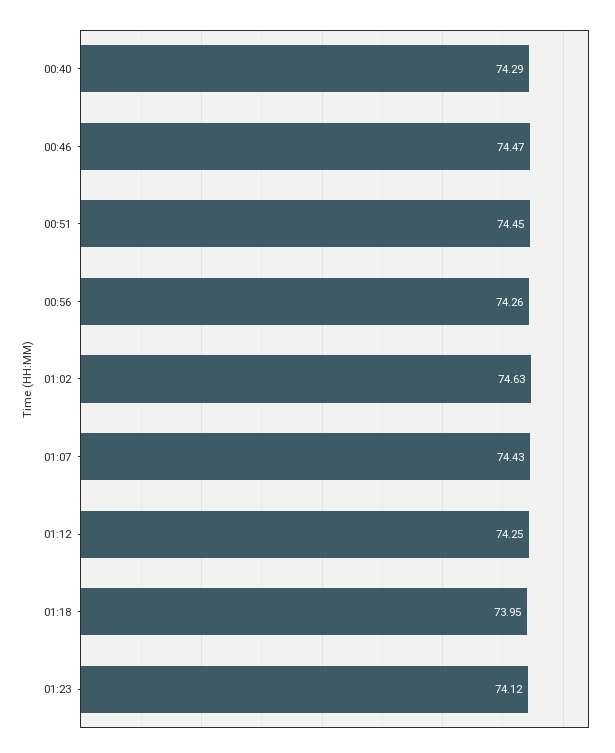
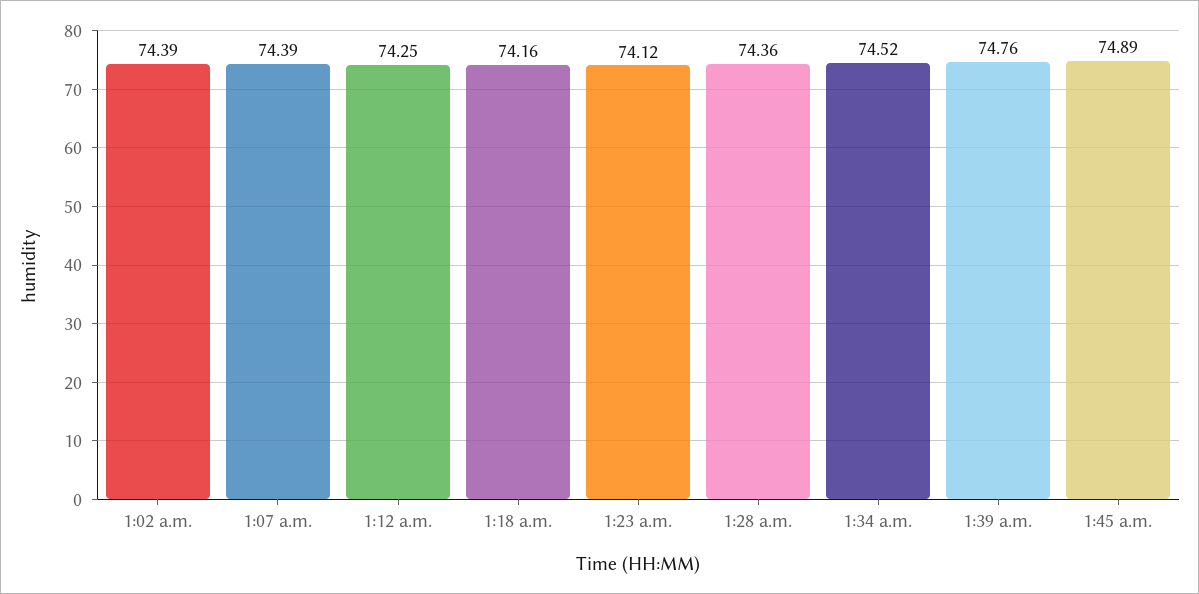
00:40: 74.29 -> none
00:46: 74.47 -> none
00:51: 74.45 -> none
00:56: 74.26 -> none
01:02: 74.63 -> 74.39
01:07: 74.43 -> 74.39
01:18: 73.95 -> 74.16
1:28 a.m.: none -> 74.36
1:34 a.m.: none -> 74.52
1:39 a.m.: none -> 74.76
1:45 a.m.: none -> 74.89

